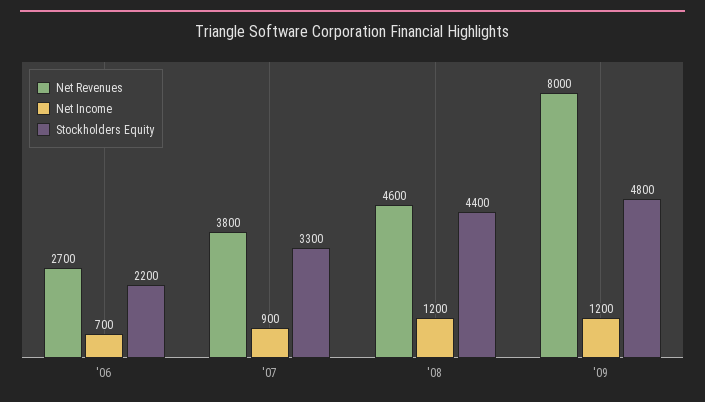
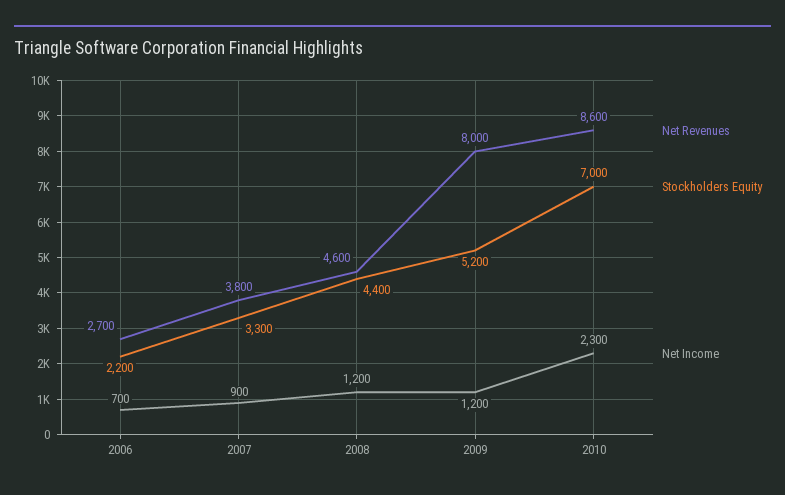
Stockholders Equity, '09: 4800 -> 5200
Net Revenues, 2010: none -> 8600
Stockholders Equity, 2010: none -> 7000
Net Income, 2010: none -> 2300

